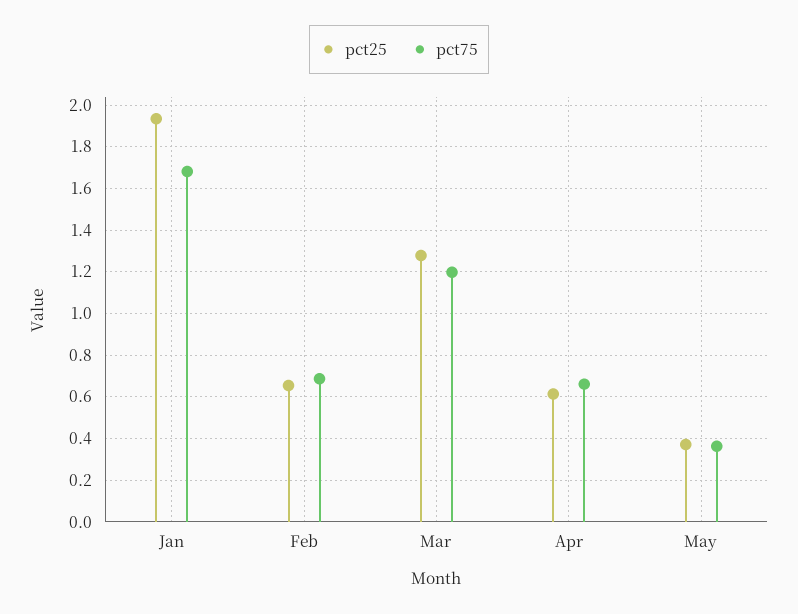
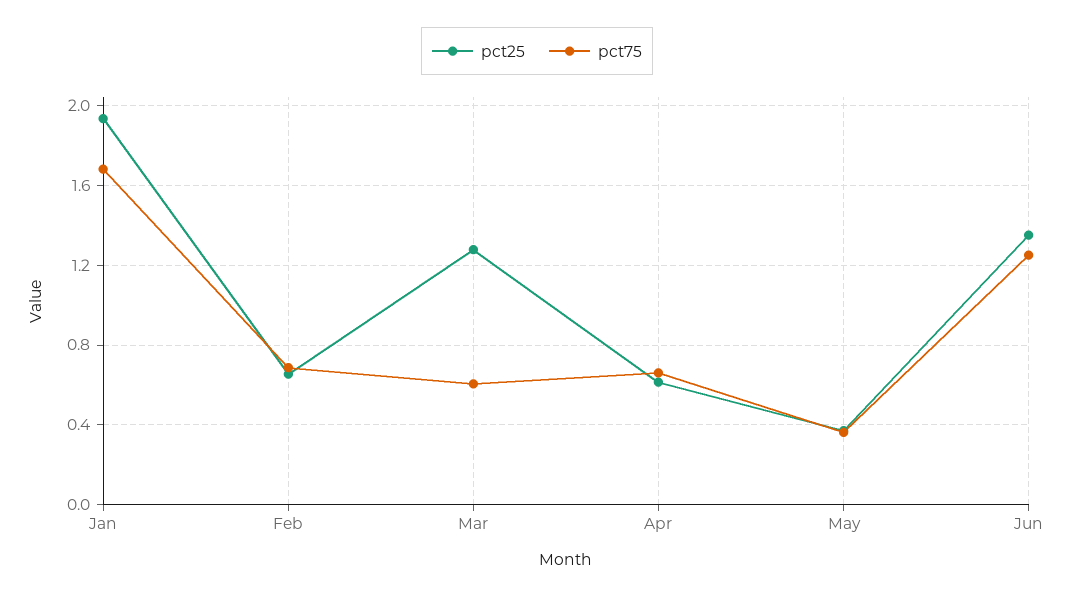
pct75, Mar: 1.2 -> 0.6
pct25, Jun: none -> 1.35
pct75, Jun: none -> 1.25

